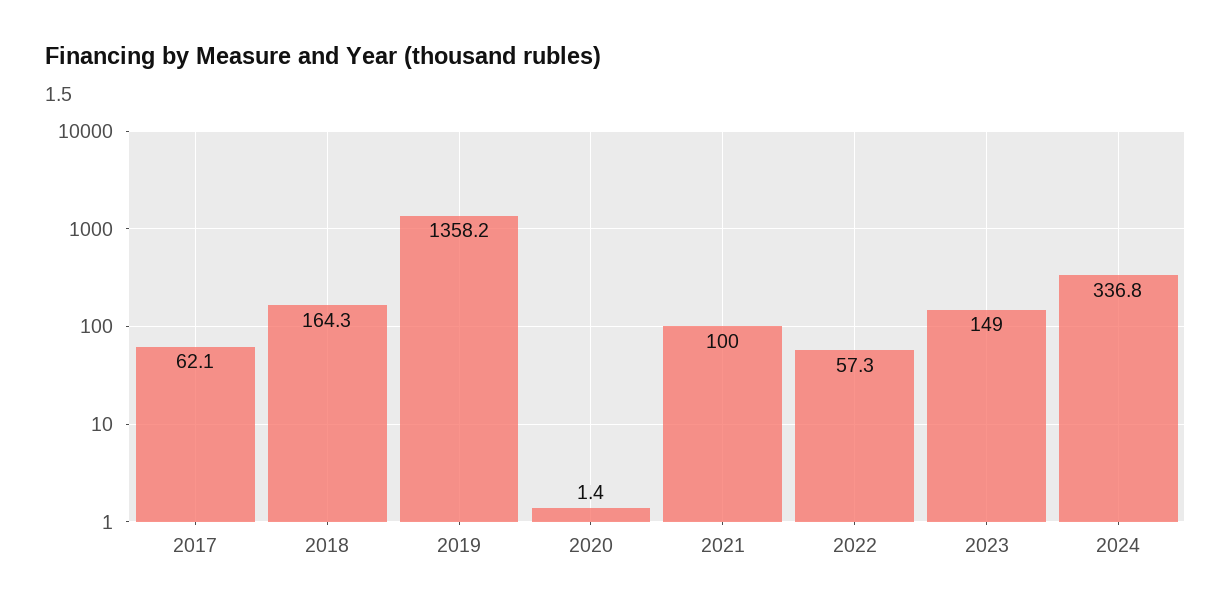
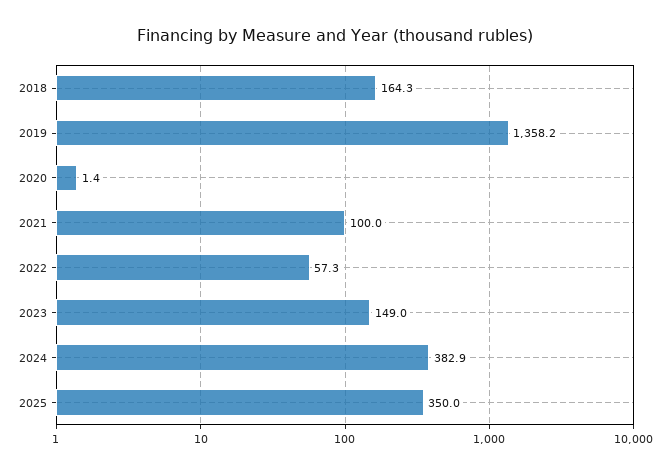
2017: 62.1 -> none
2024: 336.8 -> 382.9
2025: none -> 350

